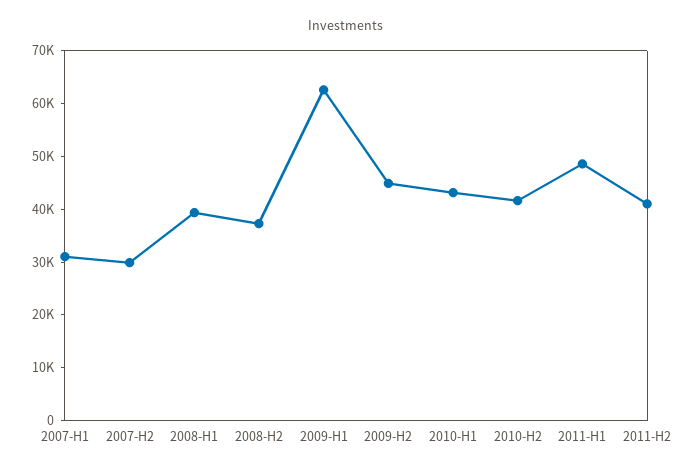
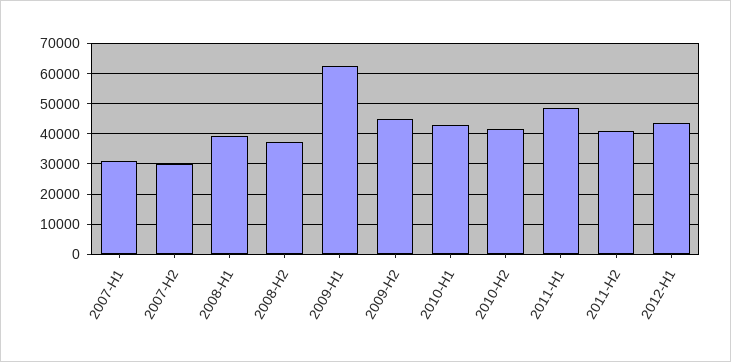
2012-H1: none -> 44000

